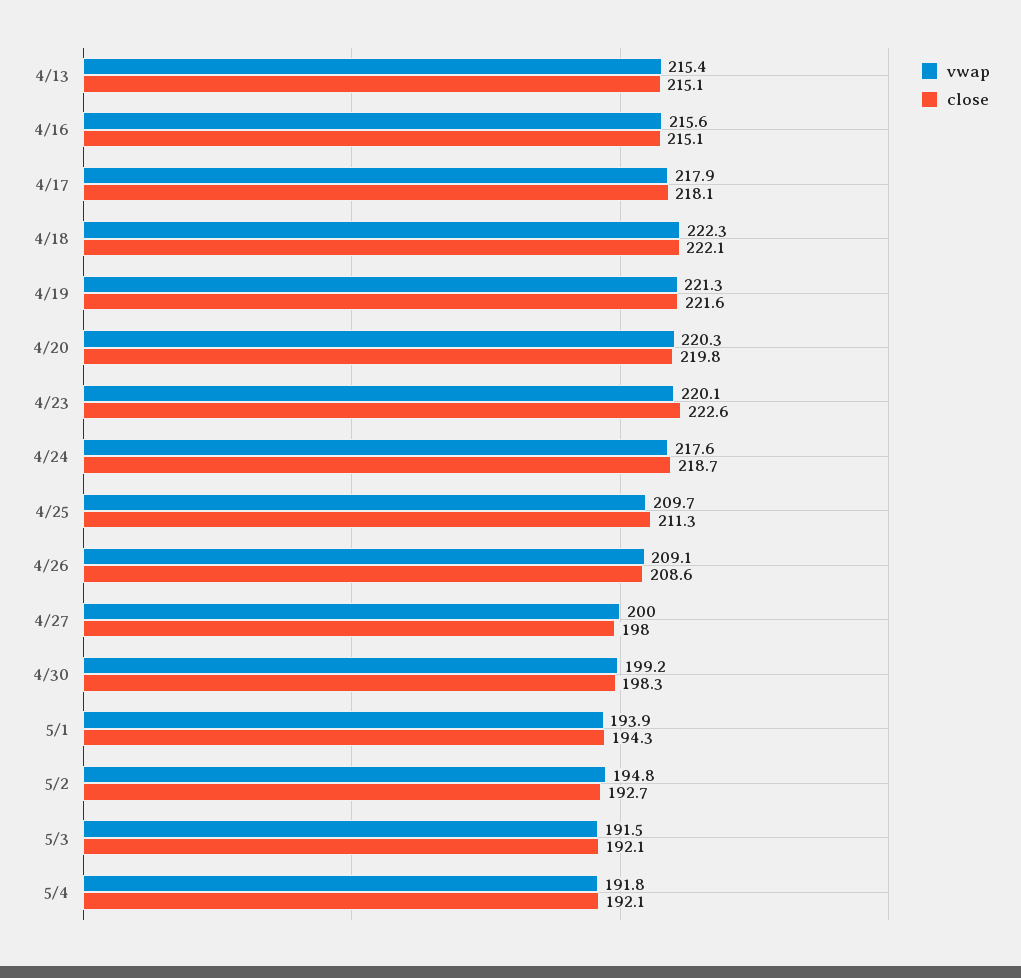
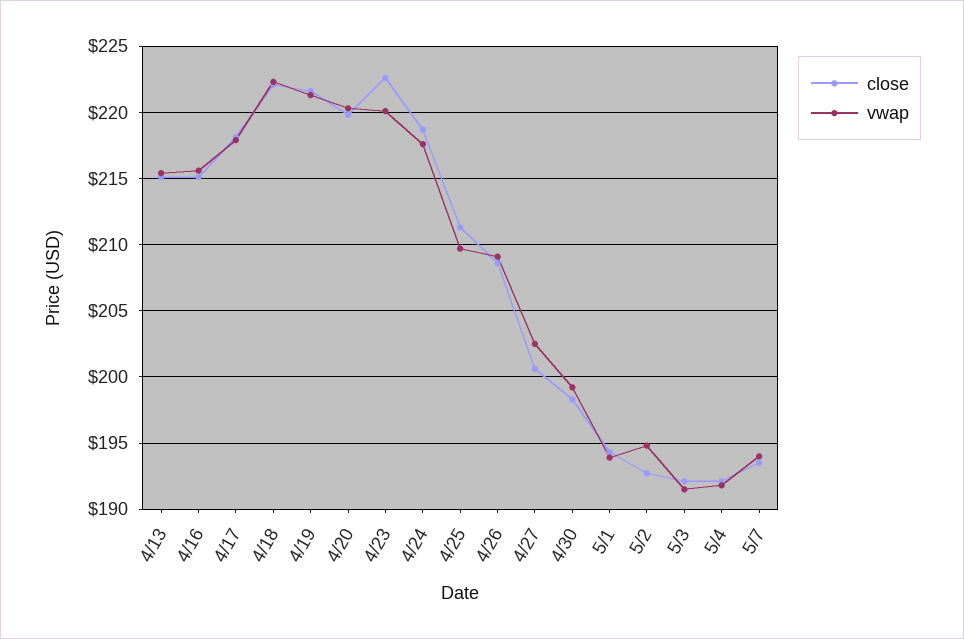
vwap, 4/27: 200 -> 202.5
close, 4/27: 198 -> 200.5
close, 5/7: none -> 193.5
vwap, 5/7: none -> 194

